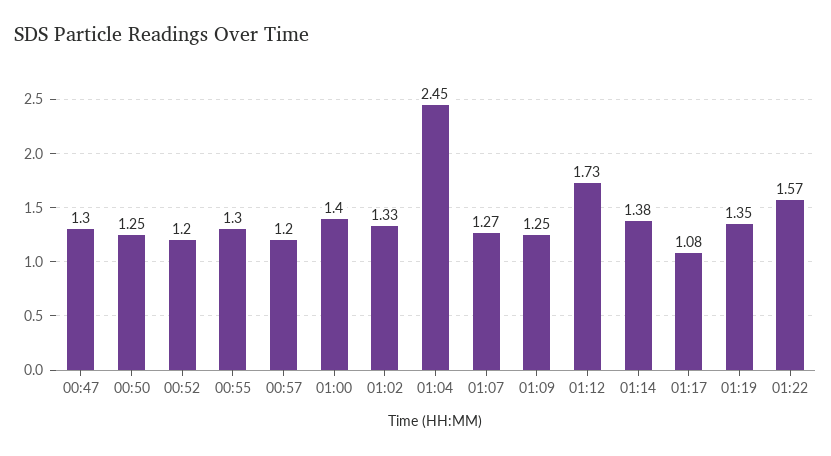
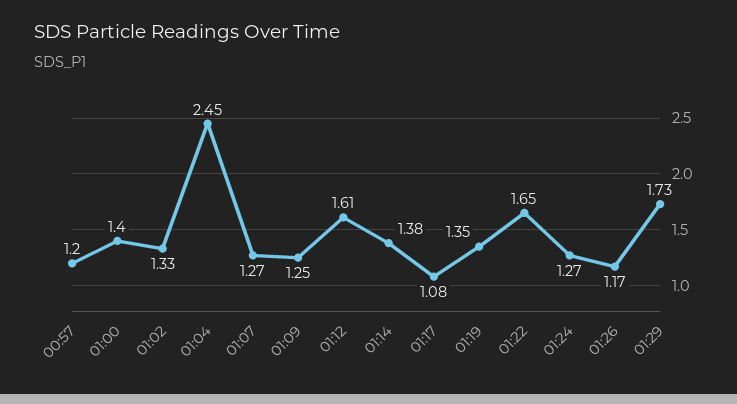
00:47: 1.3 -> none
00:50: 1.25 -> none
00:52: 1.2 -> none
00:55: 1.3 -> none
01:12: 1.73 -> 1.61
01:22: 1.57 -> 1.65
01:24: none -> 1.27
01:26: none -> 1.17
01:29: none -> 1.73

